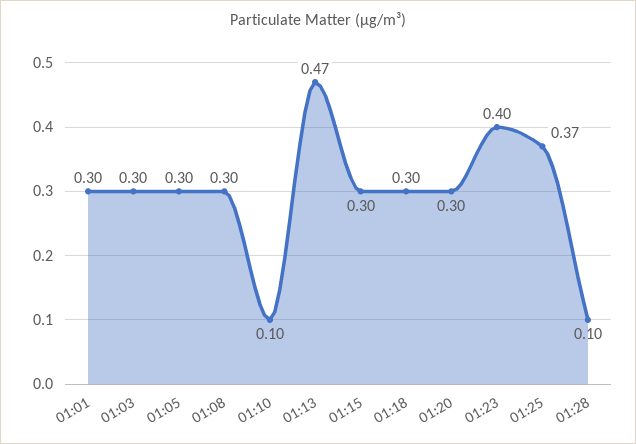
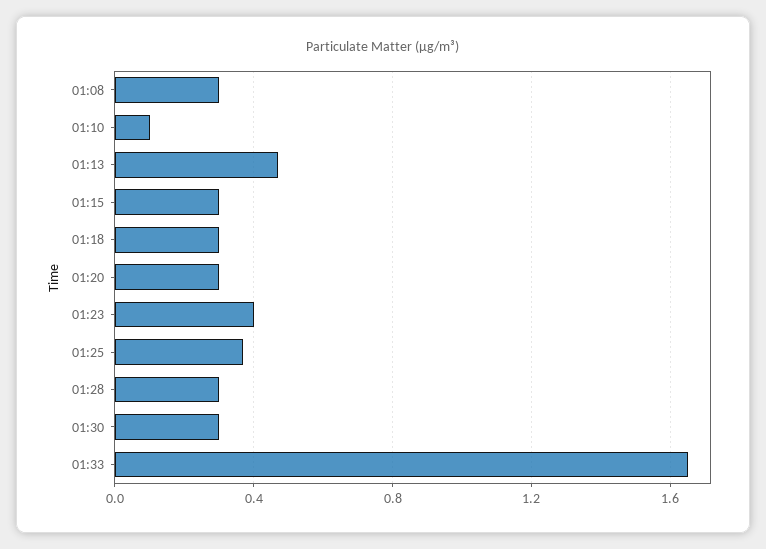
01:01: 0.3 -> none
01:03: 0.3 -> none
01:05: 0.3 -> none
01:28: 0.1 -> 0.3
01:30: none -> 0.3
01:33: none -> 1.65

